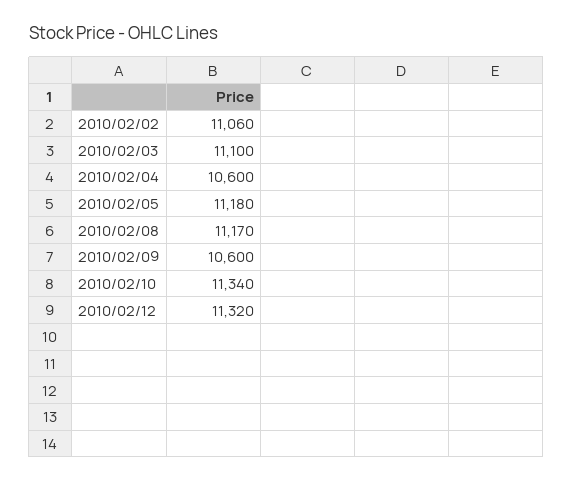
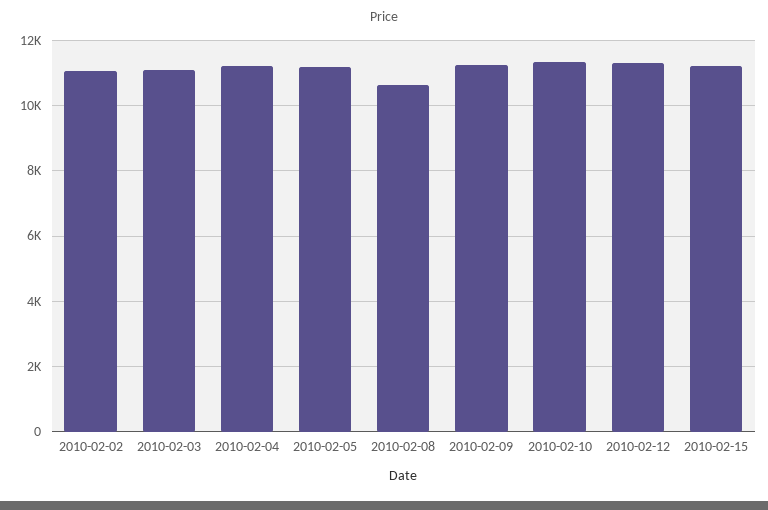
2010/02/04: 10600 -> 11200
2010/02/08: 11170 -> 10600
2010/02/09: 10600 -> 11200
2010-02-15: none -> 11200

